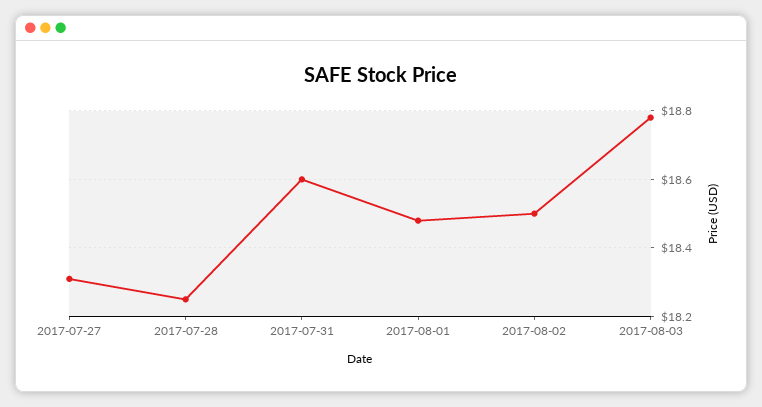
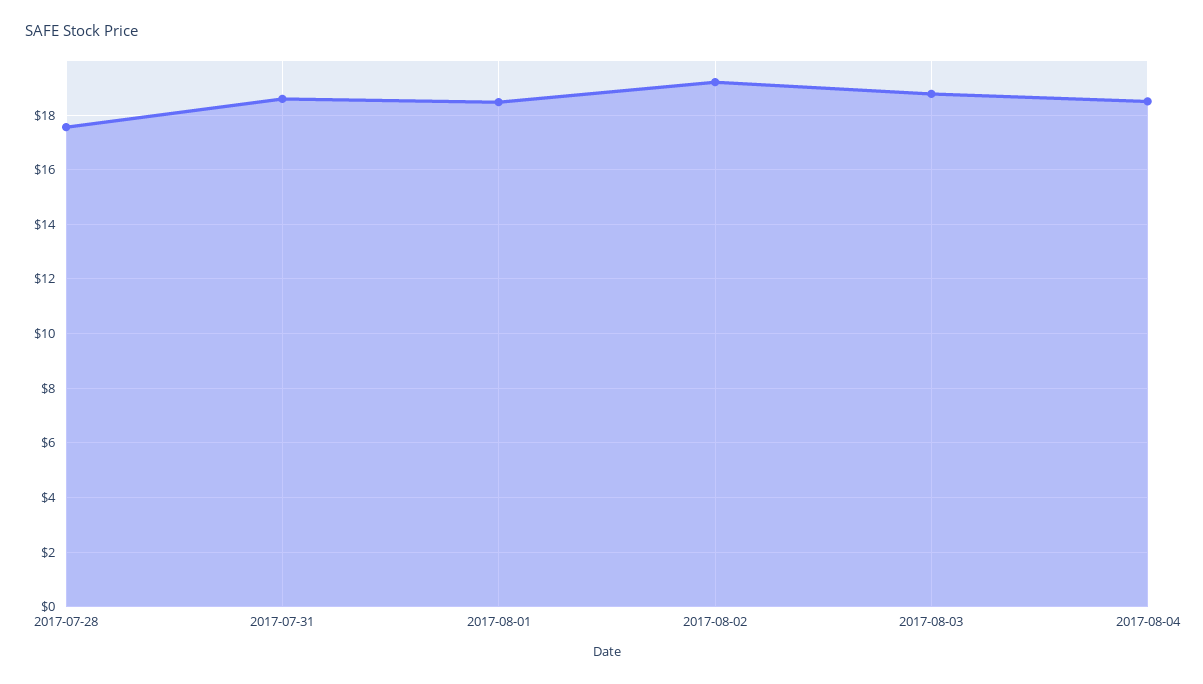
2017-07-27: 18.3 -> none
2017-07-28: 18.25 -> 17.5
2017-08-02: 18.5 -> 19.25
2017-08-04: none -> 18.5

